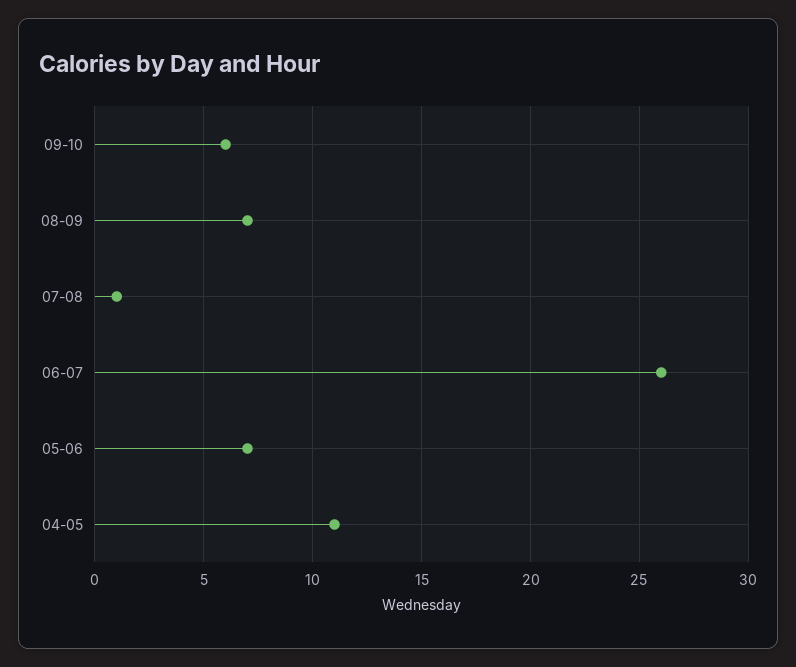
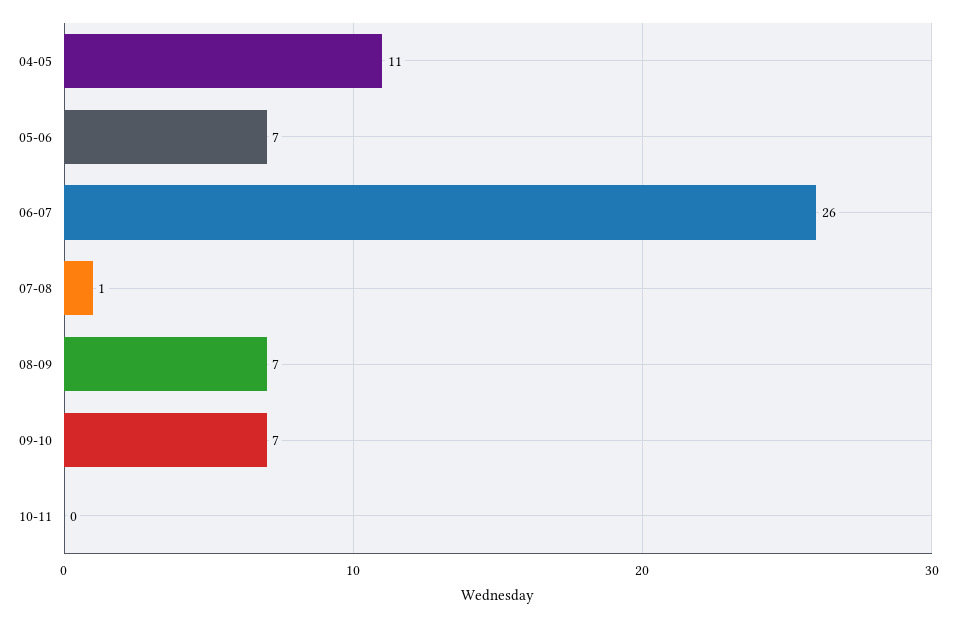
09-10: 6 -> 7
10-11: none -> 0

